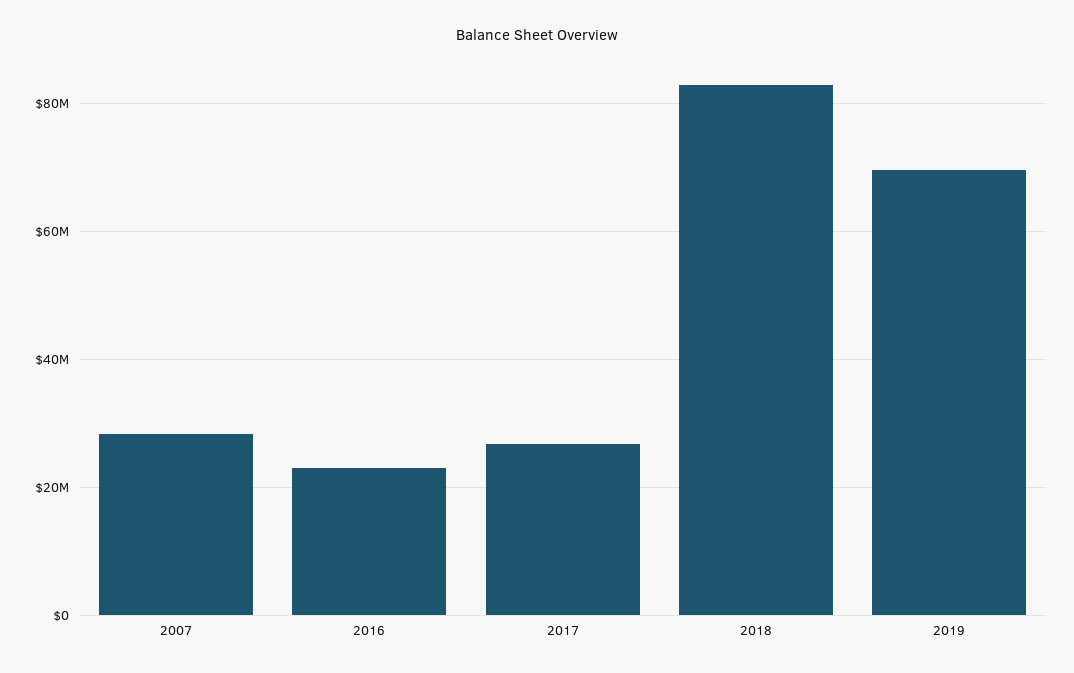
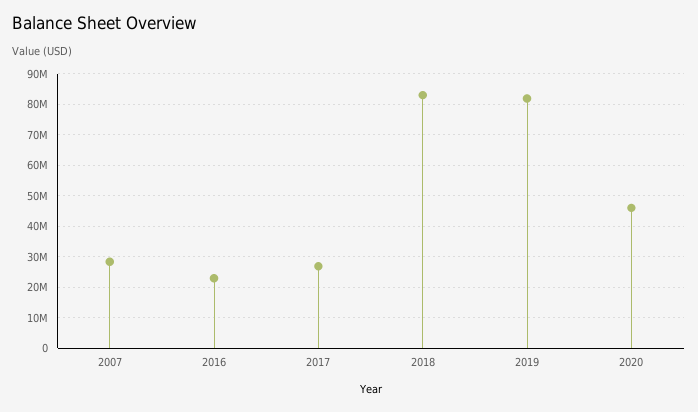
2019: 70000000 -> 82000000
2020: none -> 46000000

